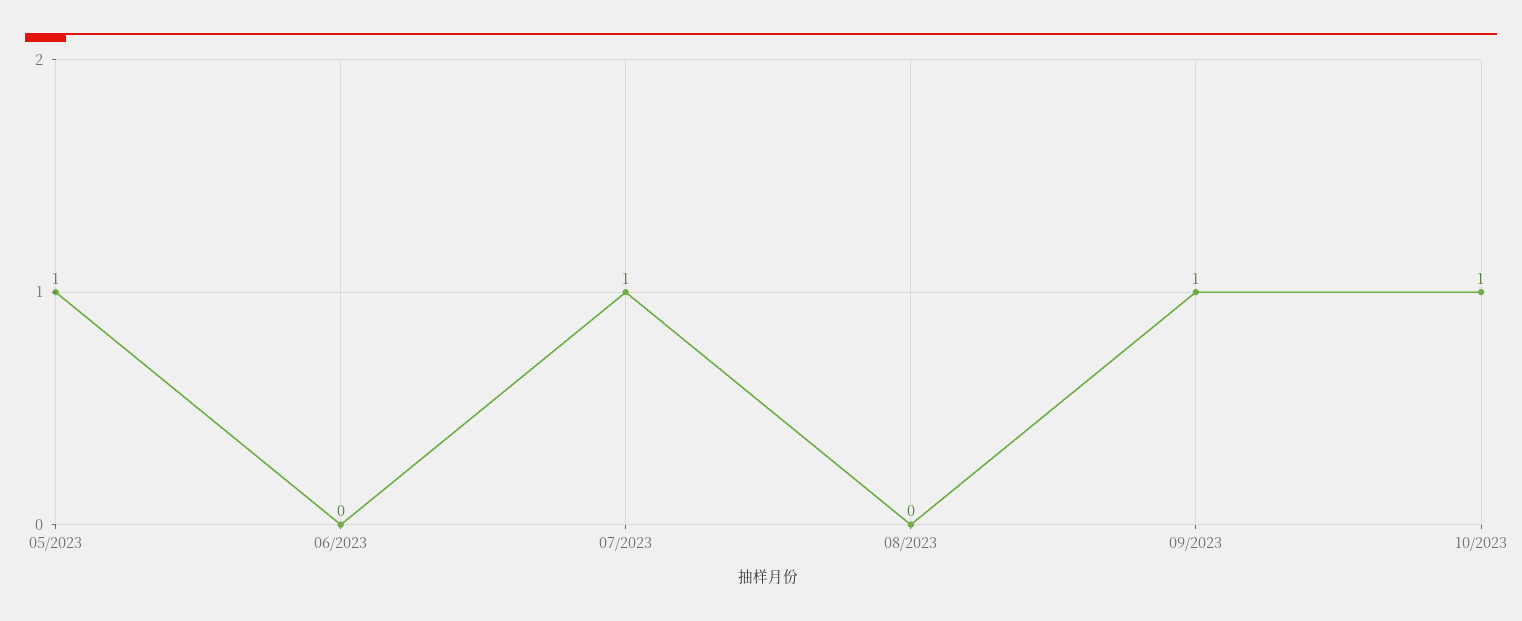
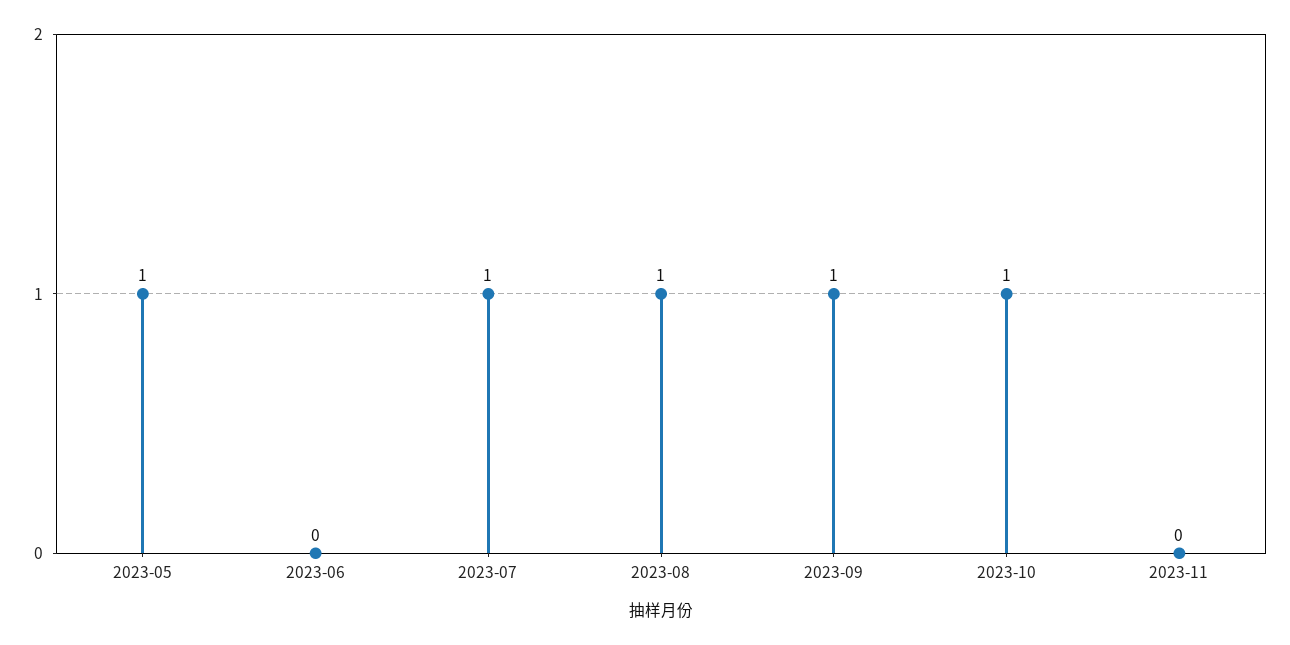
08/2023: 0 -> 1
2023-11: none -> 0

